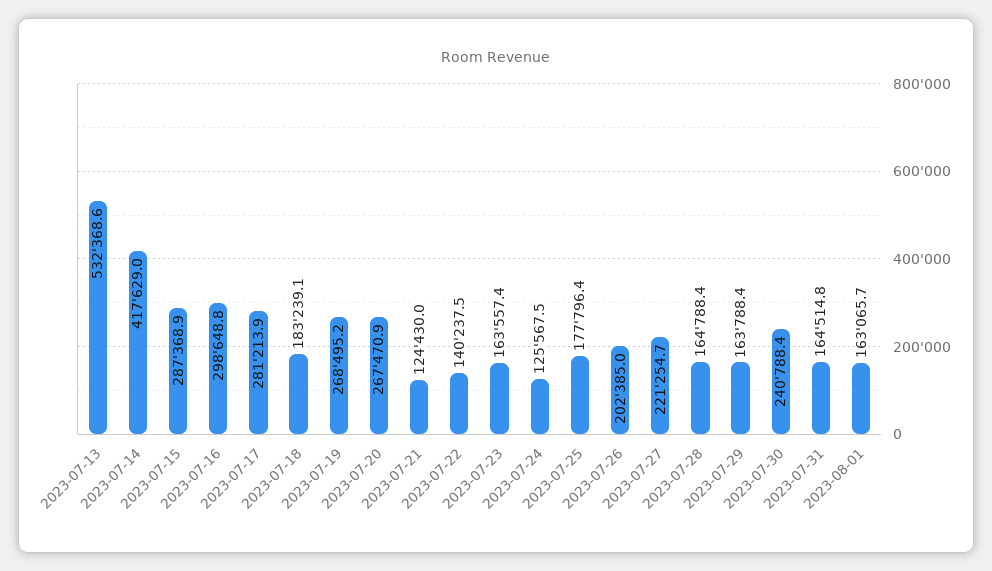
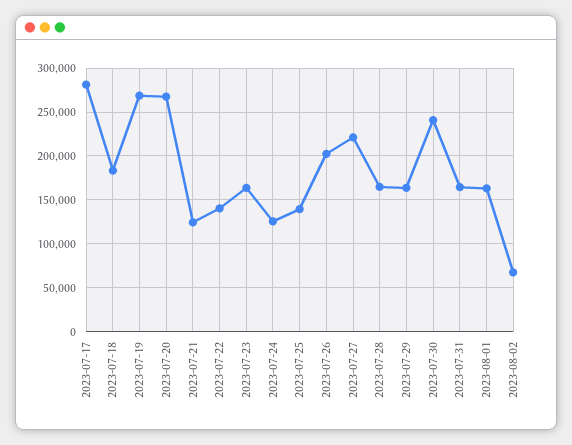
2023-07-13: 532368.6 -> none
2023-07-14: 417629 -> none
2023-07-15: 287368.9 -> none
2023-07-16: 298648.8 -> none
2023-07-25: 177796.4 -> 140000
2023-08-02: none -> 70000

